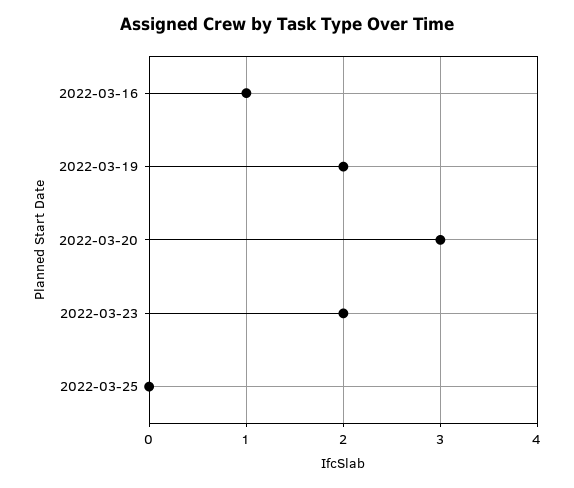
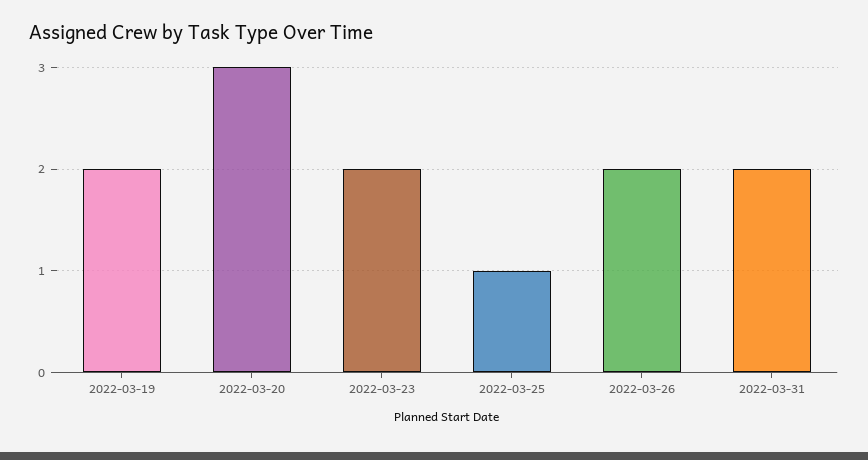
2022-03-16: 1 -> none
2022-03-25: 0 -> 1
2022-03-26: none -> 2
2022-03-31: none -> 2

